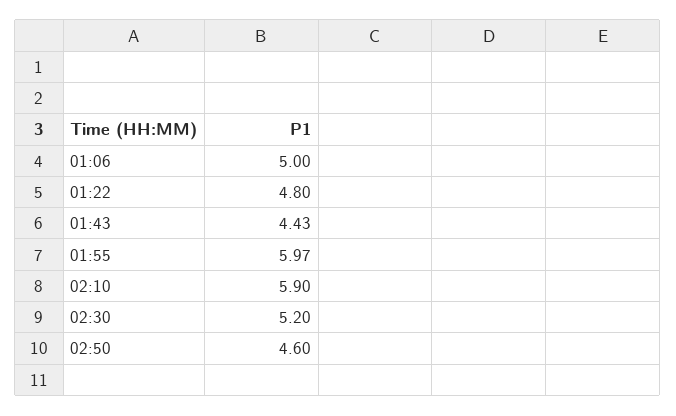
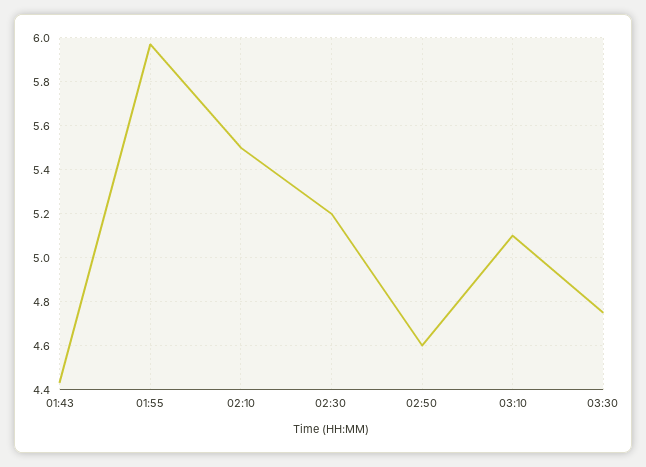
01:06: 5 -> none
01:22: 4.8 -> none
02:10: 5.9 -> 5.5
03:10: none -> 5.1
03:30: none -> 4.75

